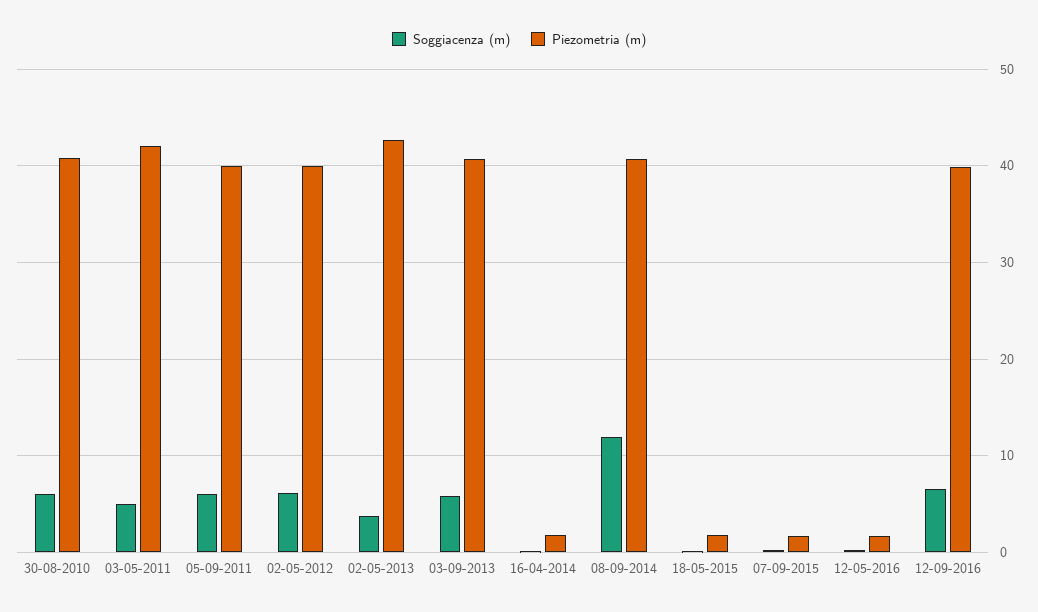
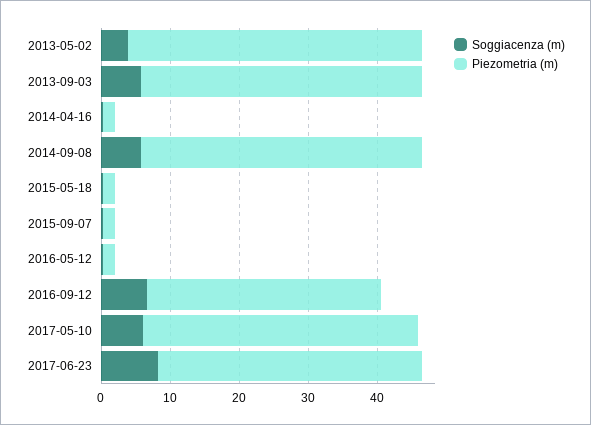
Soggiacenza (m), 30-08-2010: 6 -> none
Piezometria (m), 30-08-2010: 41 -> none
Soggiacenza (m), 03-05-2011: 5 -> none
Piezometria (m), 03-05-2011: 42 -> none
Soggiacenza (m), 05-09-2011: 6 -> none
Piezometria (m), 05-09-2011: 40 -> none
Soggiacenza (m), 02-05-2012: 6 -> none
Piezometria (m), 02-05-2012: 40 -> none
Soggiacenza (m), 08-09-2014: 12 -> 6
Piezometria (m), 12-09-2016: 40 -> 34
Soggiacenza (m), 2017-05-10: none -> 6
Piezometria (m), 2017-05-10: none -> 40
Soggiacenza (m), 2017-06-23: none -> 8
Piezometria (m), 2017-06-23: none -> 38

